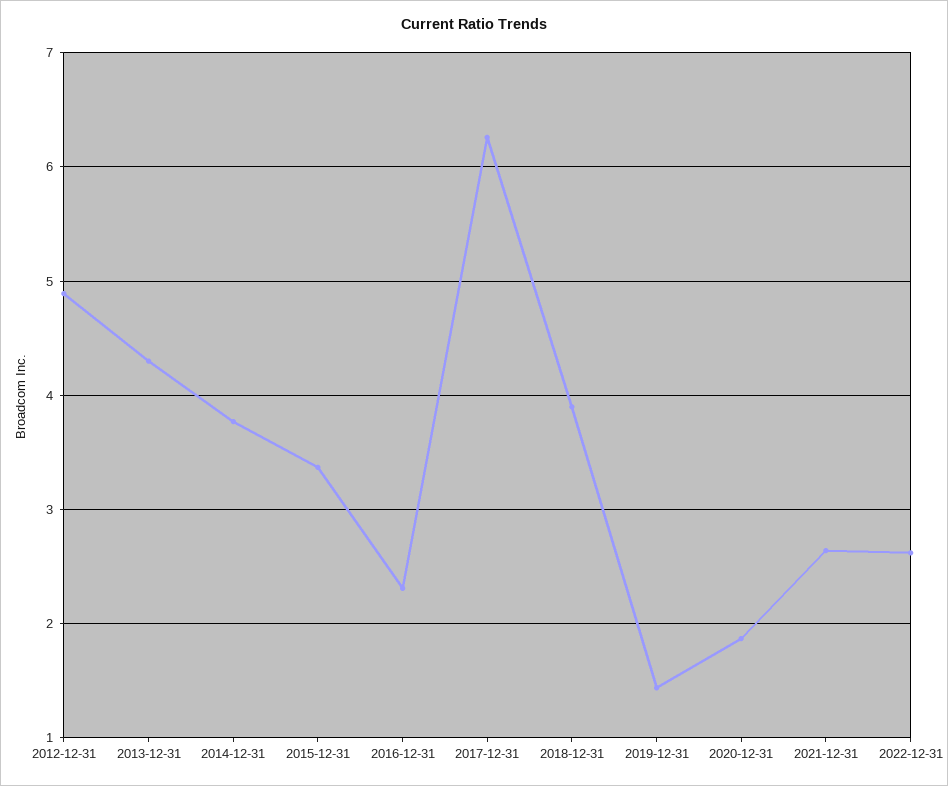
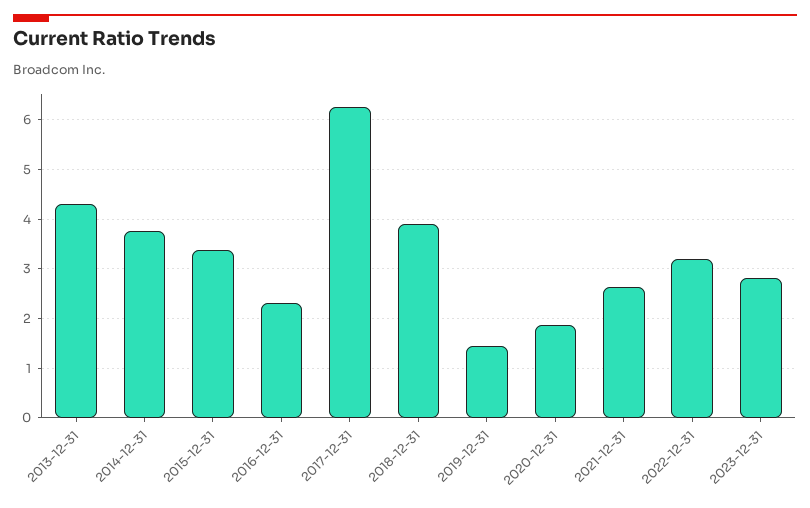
2012-12-31: 4.9 -> none
2022-12-31: 2.6 -> 3.2
2023-12-31: none -> 2.8

